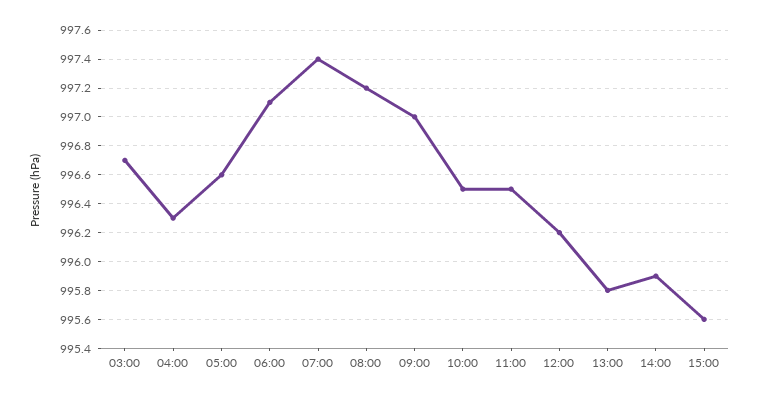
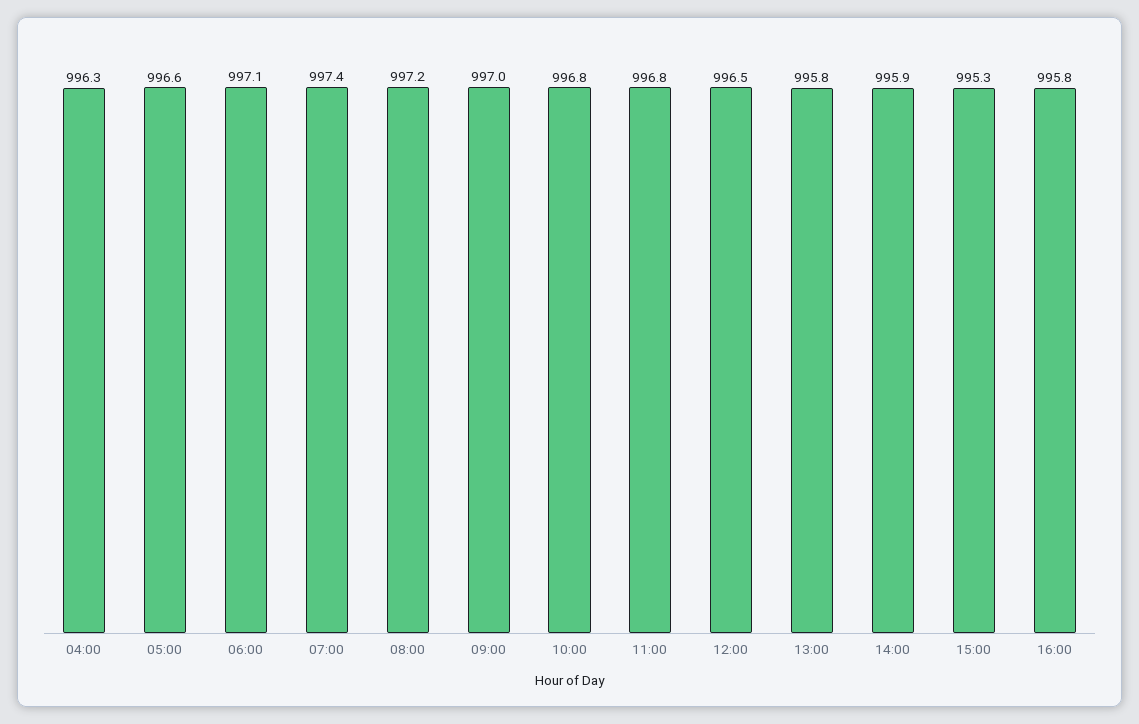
03:00: 996.7 -> none
10:00: 996.5 -> 996.8
11:00: 996.5 -> 996.8
12:00: 996.2 -> 996.5
15:00: 995.6 -> 995.3
16:00: none -> 995.8

